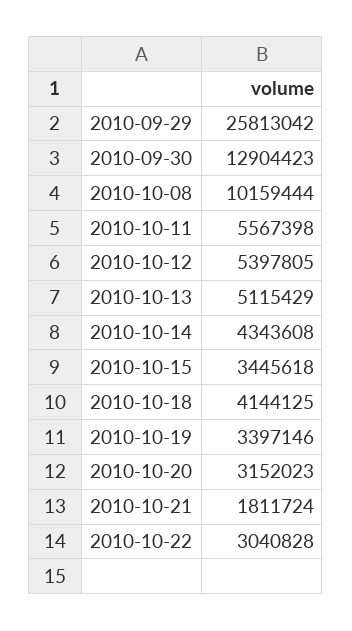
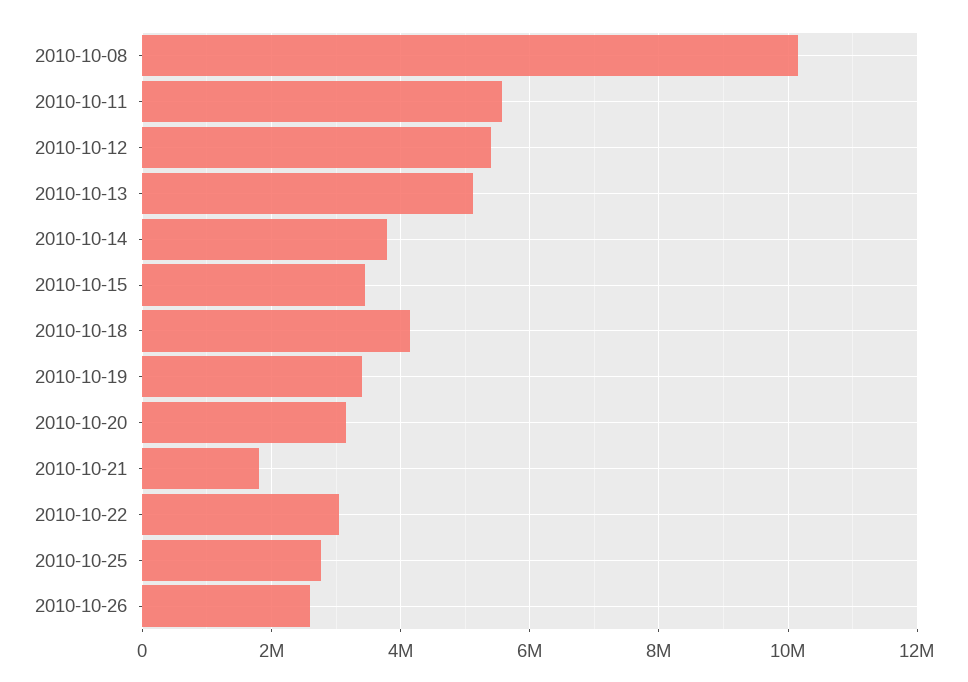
2010-09-29: 25813042 -> none
2010-09-30: 12904423 -> none
2010-10-14: 4343608 -> 3800000
2010-10-25: none -> 2800000
2010-10-26: none -> 2600000

